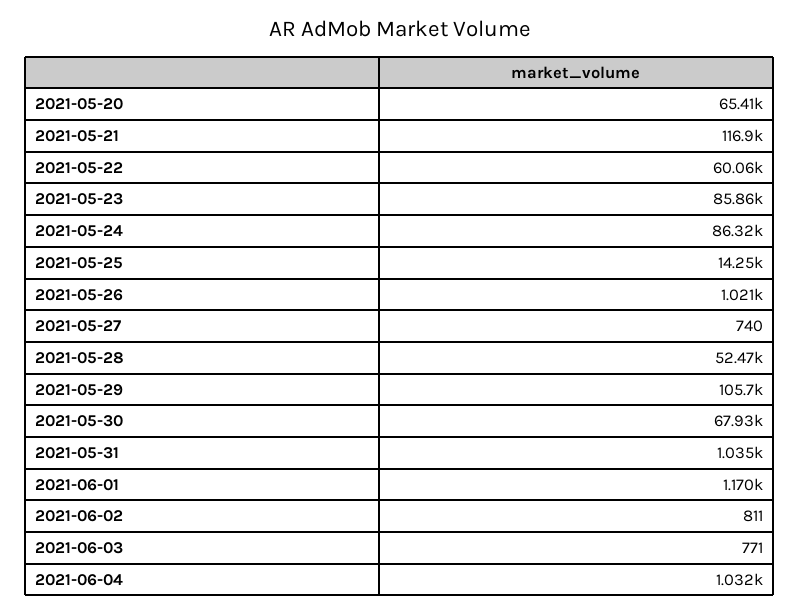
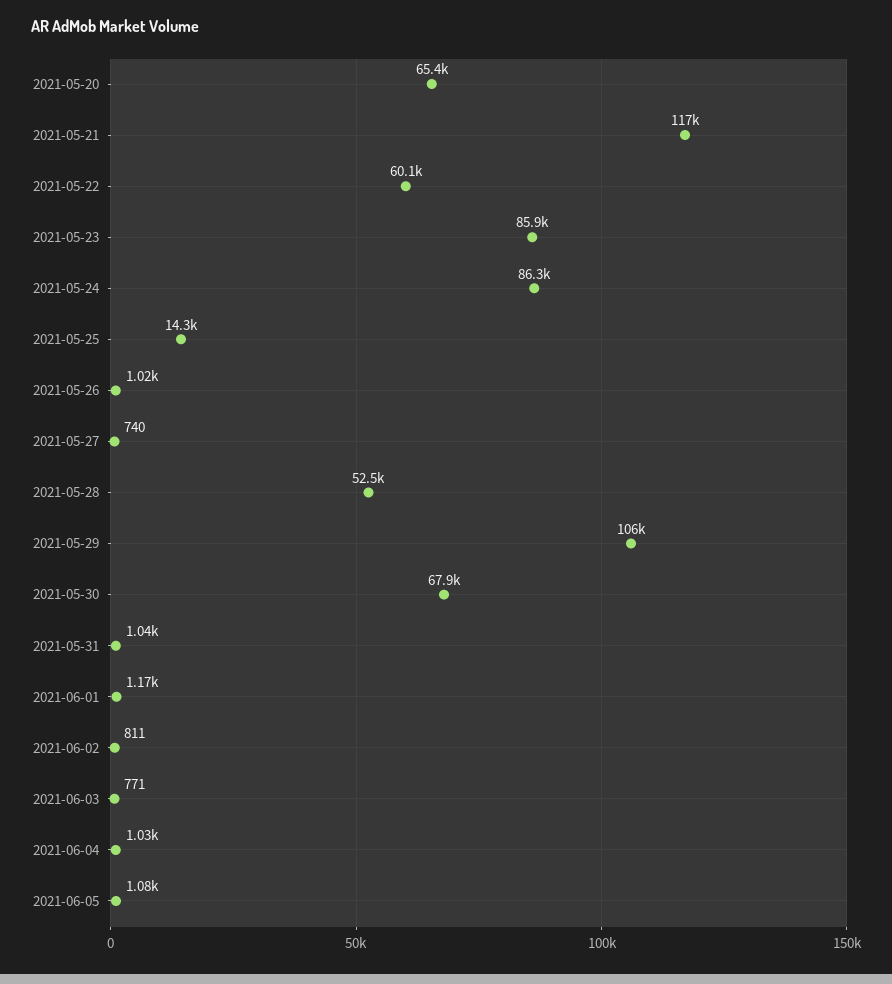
2021-06-05: none -> 1080

